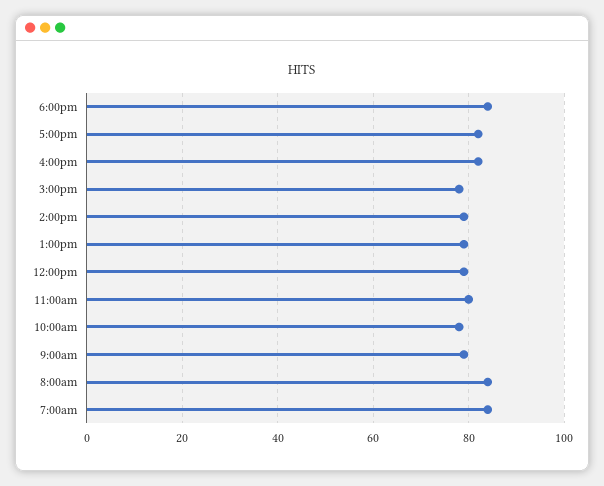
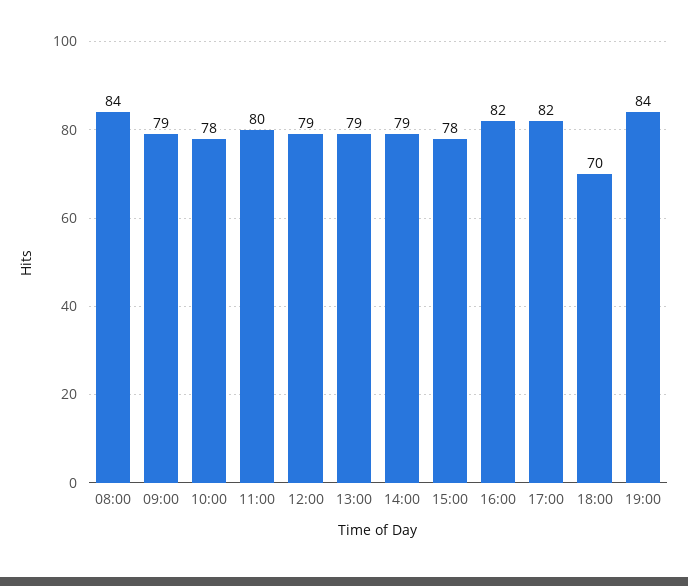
6:00pm: 85 -> 70
7:00am: 85 -> none
19:00: none -> 84

